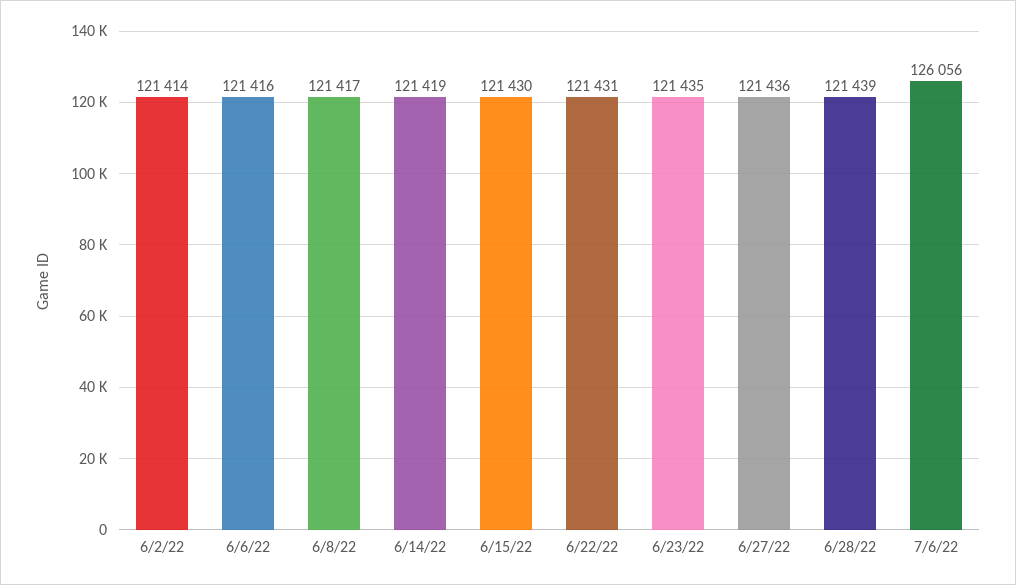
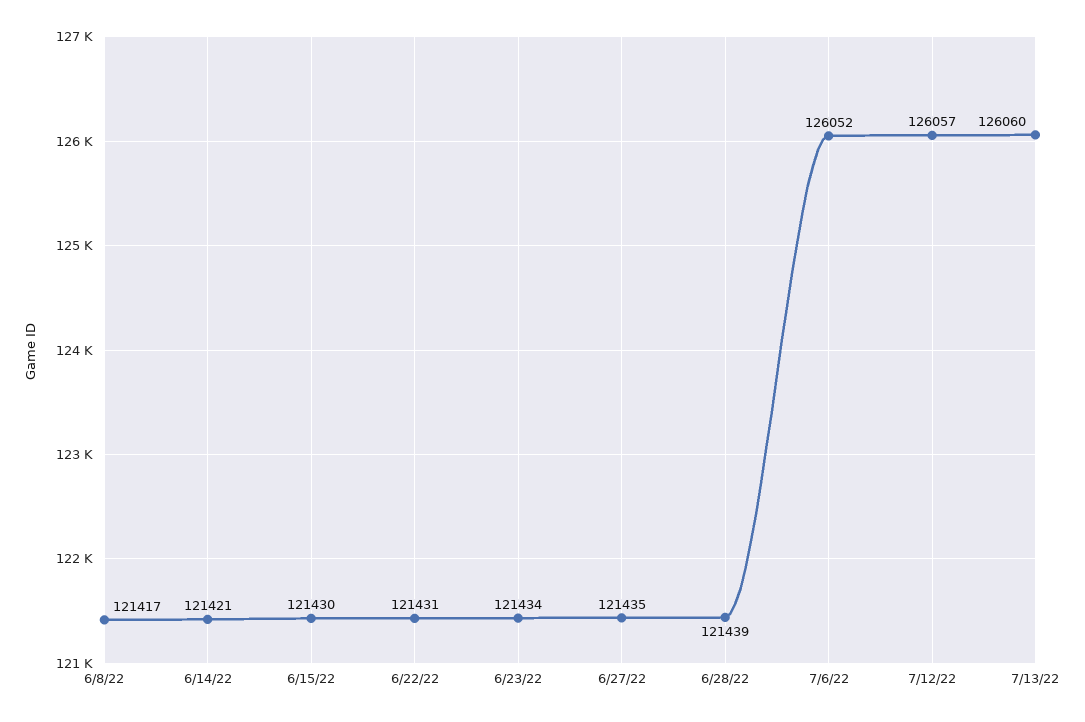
6/2/22: 121414 -> none
6/6/22: 121416 -> none
6/14/22: 121419 -> 121421
6/23/22: 121435 -> 121434
6/27/22: 121436 -> 121435
7/6/22: 126056 -> 126052
7/12/22: none -> 126057
7/13/22: none -> 126060

